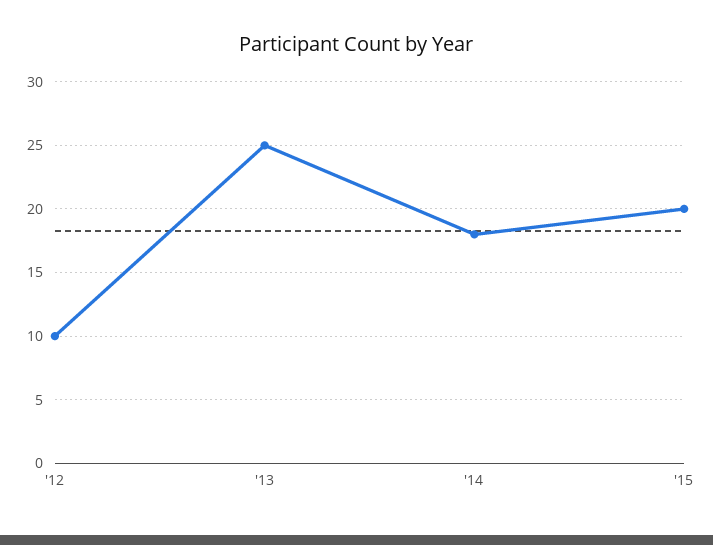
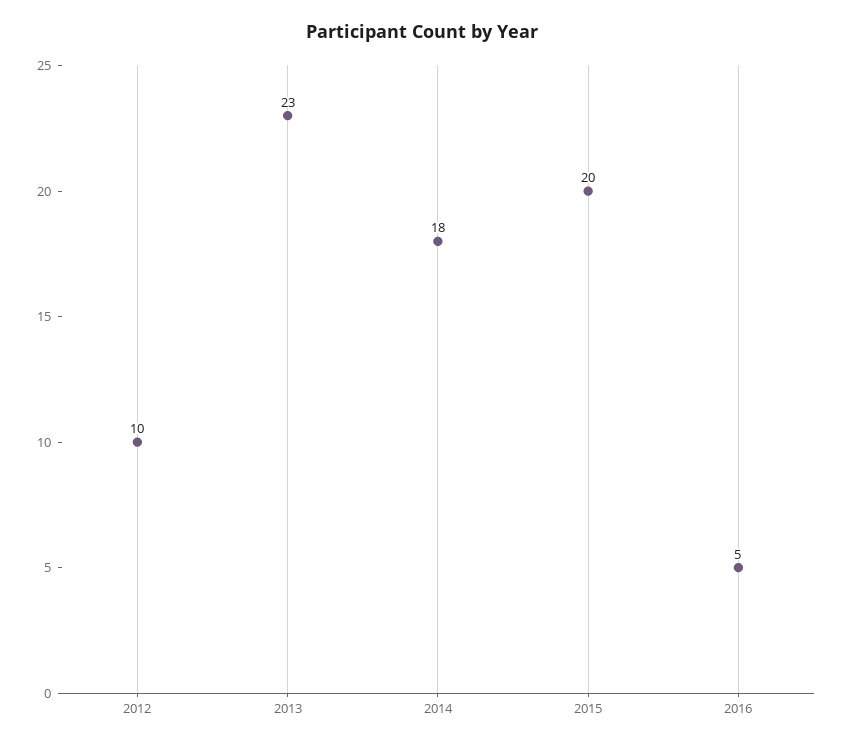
'13: 25 -> 23
2016: none -> 5

